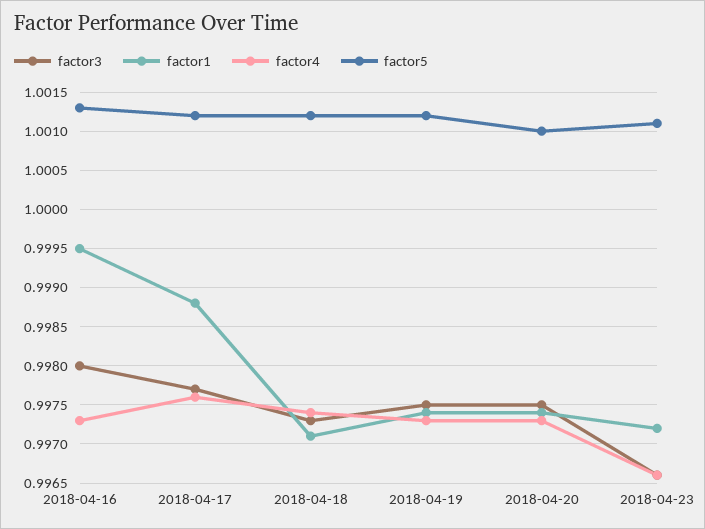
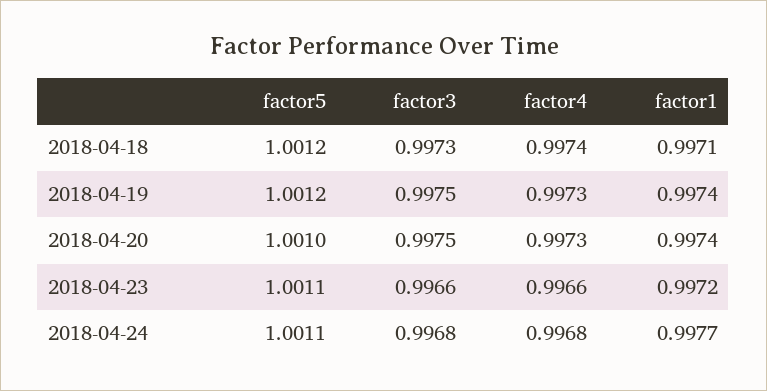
factor3, 2018-04-16: 0.998 -> none
factor1, 2018-04-16: 0.9995 -> none
factor4, 2018-04-16: 0.9973 -> none
factor5, 2018-04-16: 1.0013 -> none
factor3, 2018-04-17: 0.9977 -> none
factor1, 2018-04-17: 0.9988 -> none
factor4, 2018-04-17: 0.9976 -> none
factor5, 2018-04-17: 1.0012 -> none
factor5, 2018-04-24: none -> 1.0011
factor3, 2018-04-24: none -> 0.9968
factor4, 2018-04-24: none -> 0.9968
factor1, 2018-04-24: none -> 0.9977

